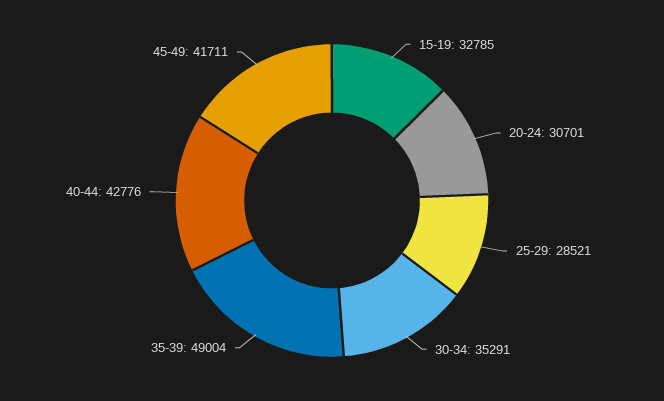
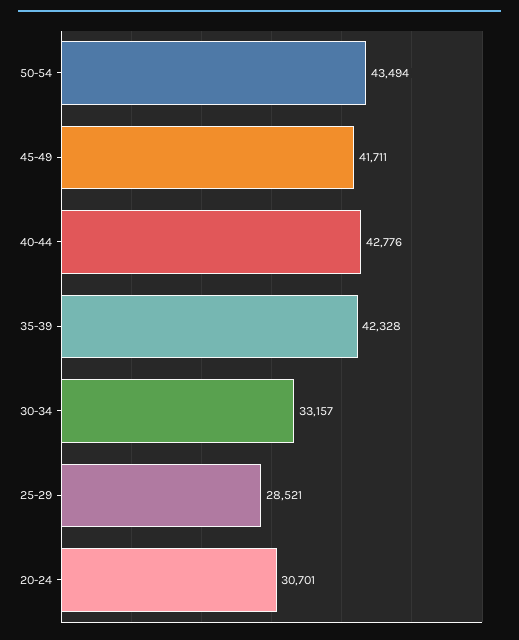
15-19: 32785 -> none
30-34: 35291 -> 33157
35-39: 49004 -> 42328
50-54: none -> 43494

